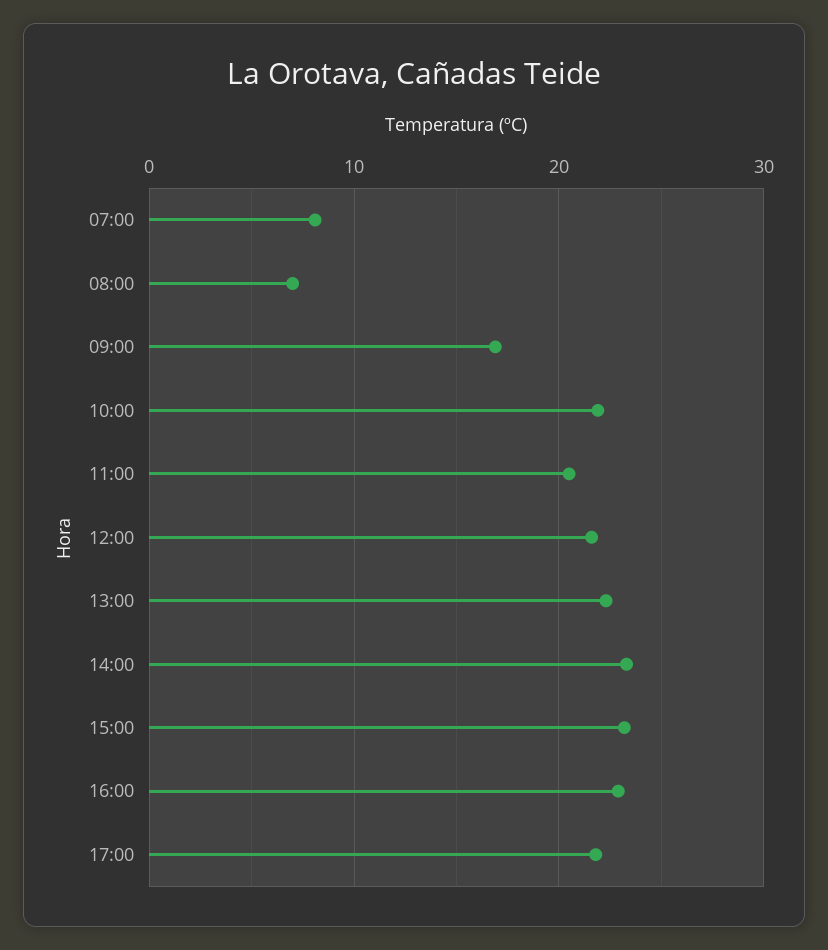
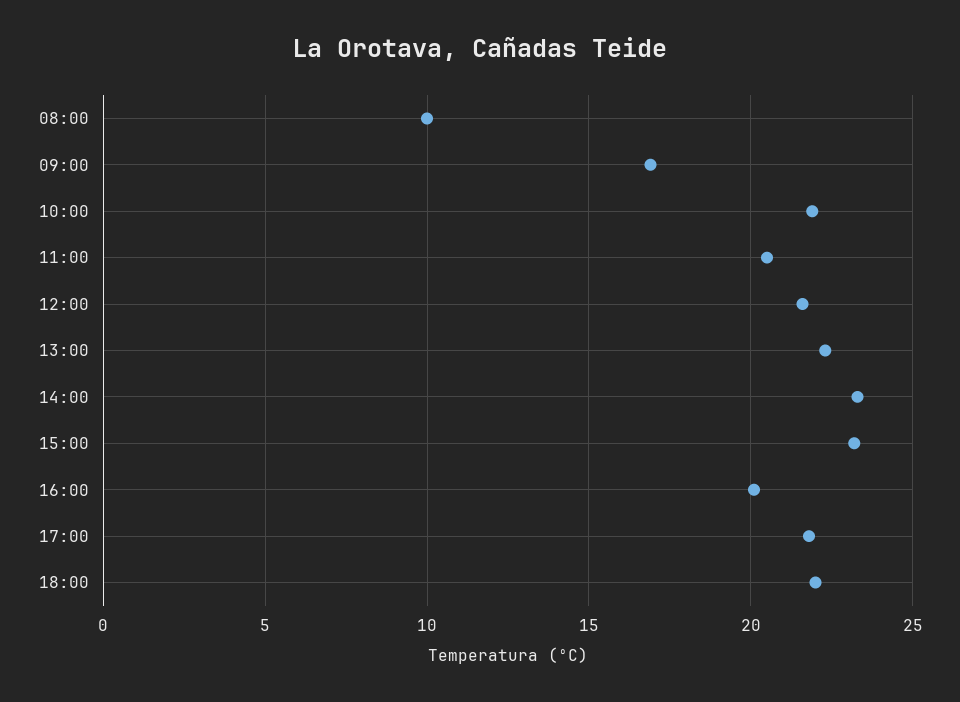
07:00: 8 -> none
08:00: 7 -> 10
16:00: 23 -> 20
18:00: none -> 22

